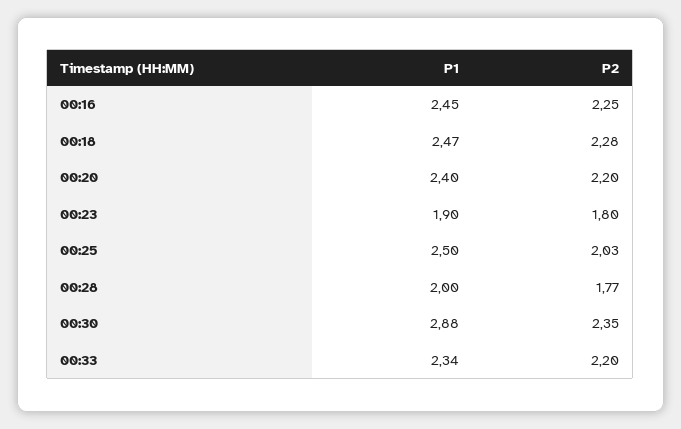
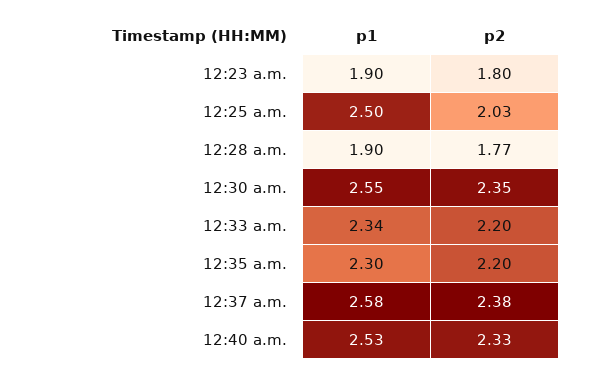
P1, 00:16: 2.45 -> none
P2, 00:16: 2.25 -> none
P1, 00:18: 2.47 -> none
P2, 00:18: 2.28 -> none
P1, 00:20: 2.4 -> none
P2, 00:20: 2.2 -> none
P1, 00:28: 2 -> 1.9
P1, 00:30: 2.88 -> 2.55
P1, 12:35 a.m.: none -> 2.3
P2, 12:35 a.m.: none -> 2.2
P1, 12:37 a.m.: none -> 2.58
P2, 12:37 a.m.: none -> 2.38
P1, 12:40 a.m.: none -> 2.53
P2, 12:40 a.m.: none -> 2.33

